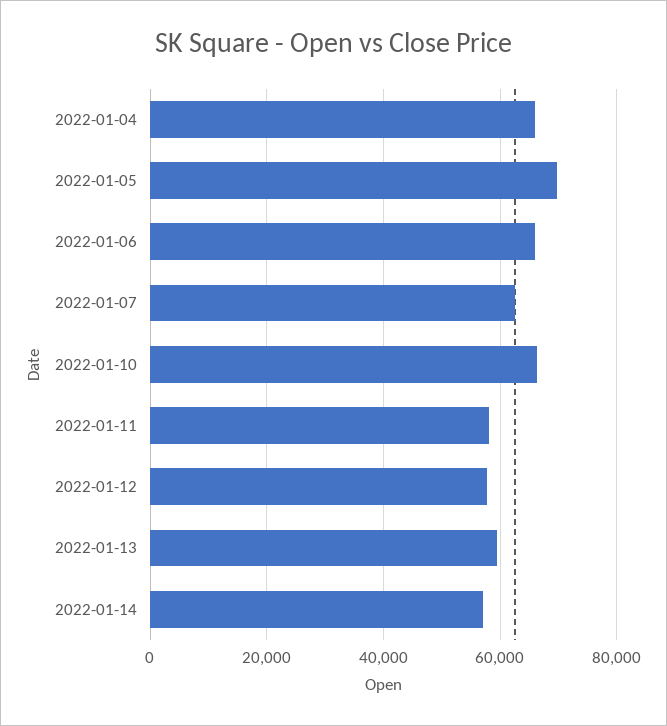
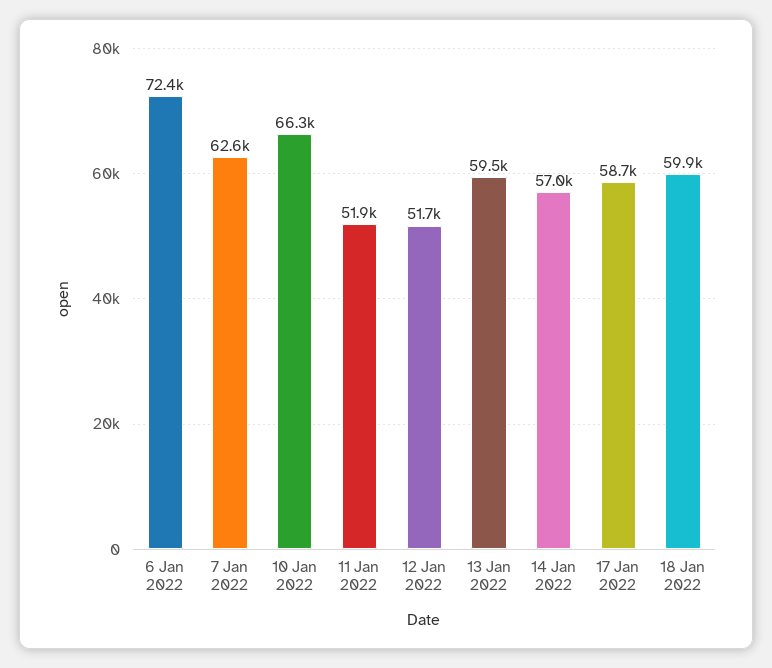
2022-01-04: 66000 -> none
2022-01-05: 70000 -> none
2022-01-06: 66000 -> 72400
2022-01-11: 58000 -> 51900
2022-01-12: 58000 -> 51700
17 Jan 2022: none -> 58700
18 Jan 2022: none -> 59900

